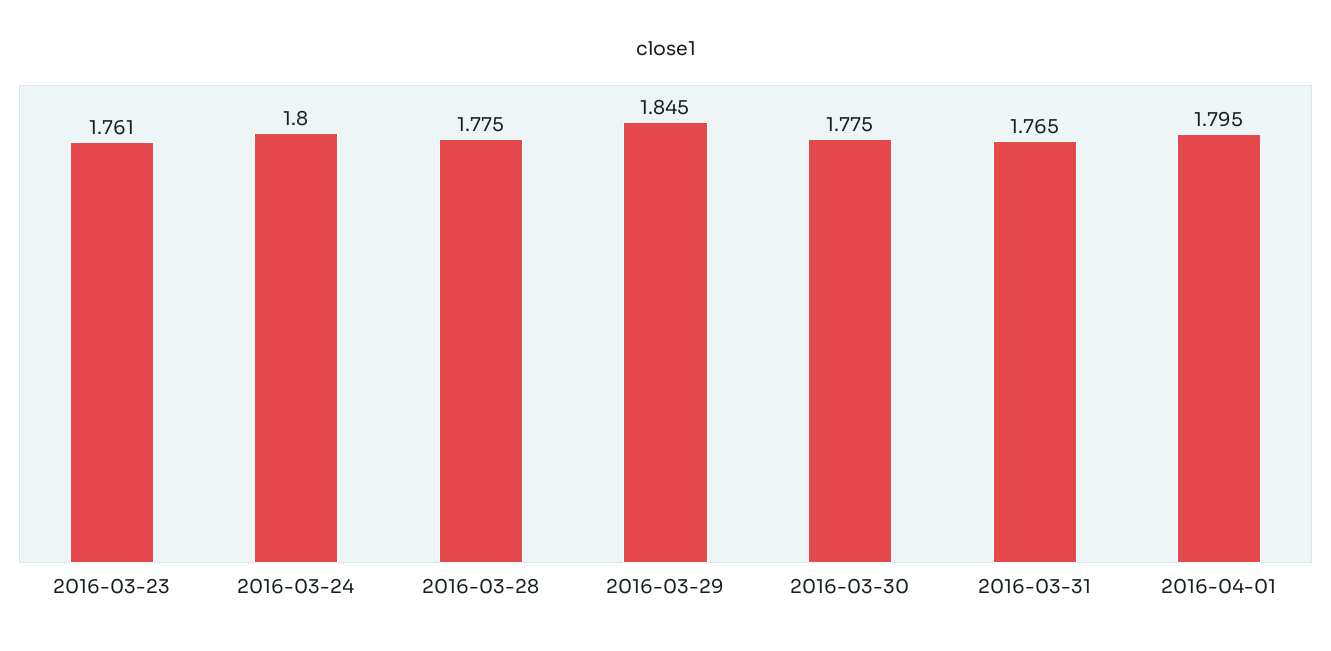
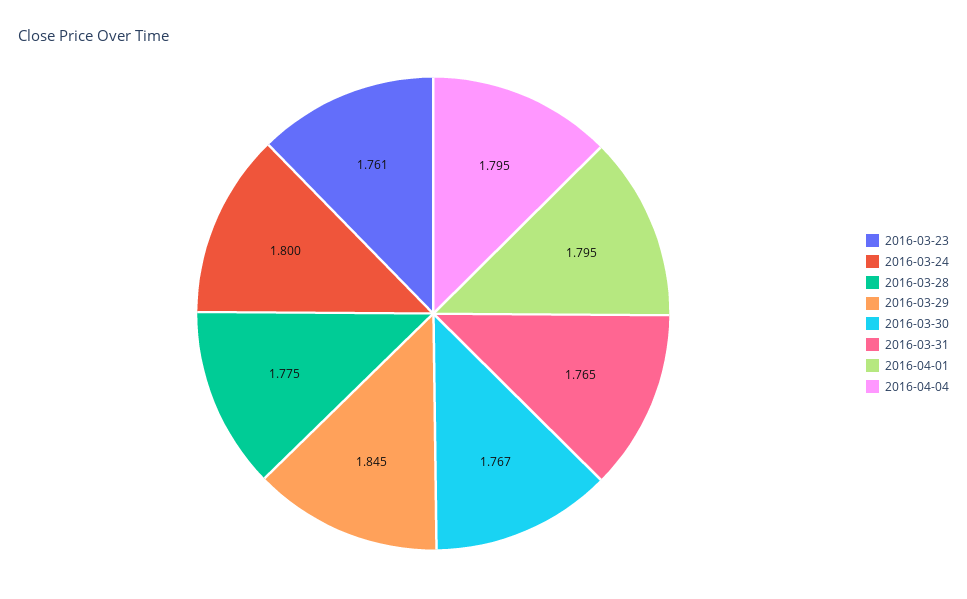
2016-03-30: 1.775 -> 1.767
2016-04-04: none -> 1.795

